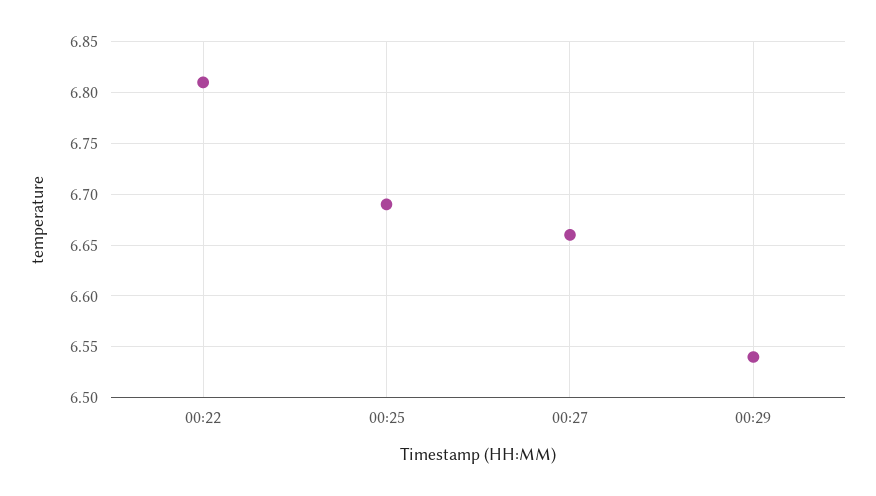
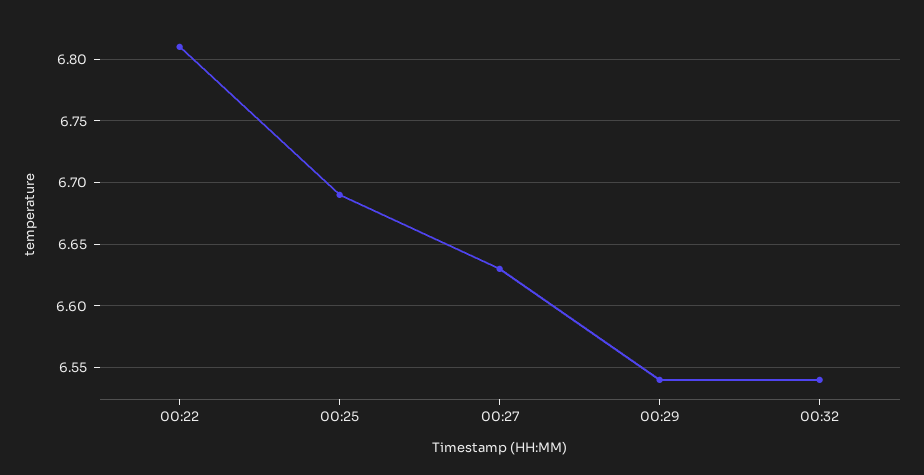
00:27: 6.66 -> 6.63
00:32: none -> 6.54

